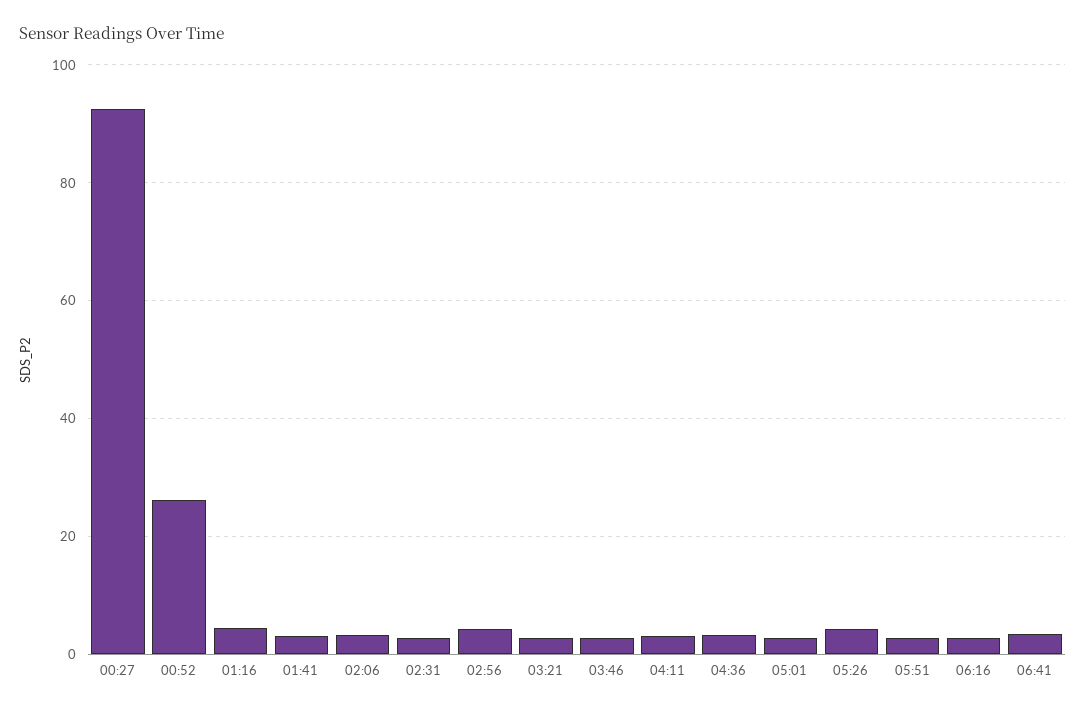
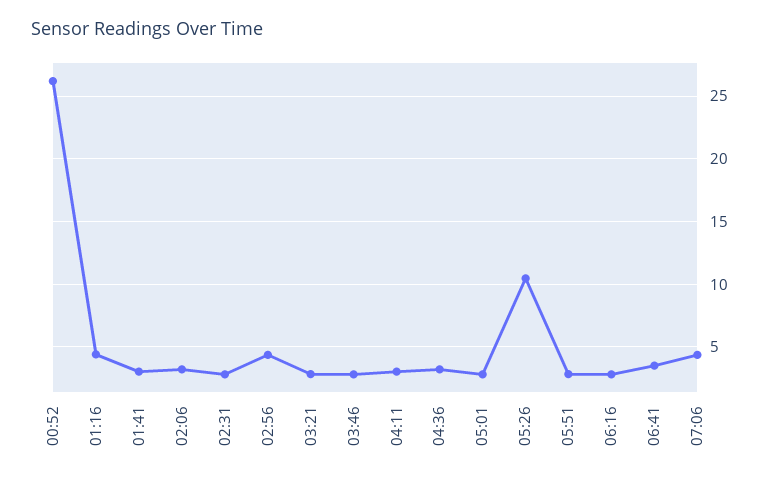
00:27: 92 -> none
05:26: 4 -> 10.5
07:06: none -> 4.5

